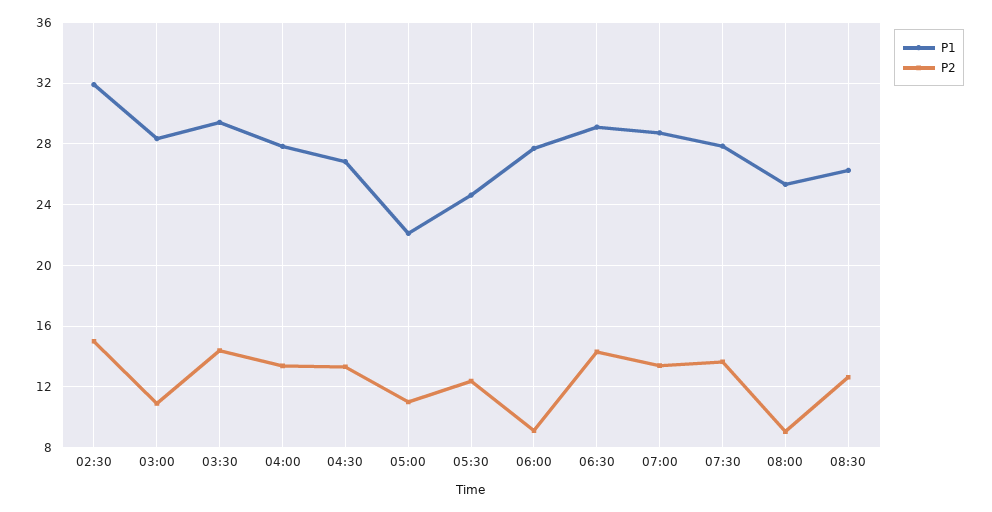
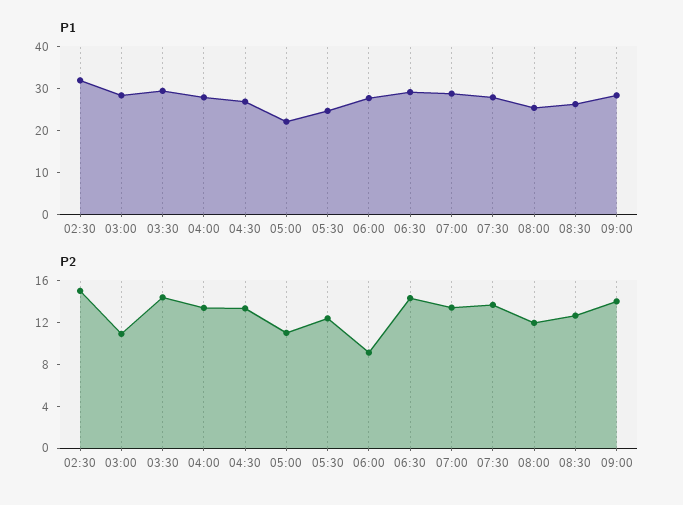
P2, 08:00: 9 -> 12
P1, 09:00: none -> 28
P2, 09:00: none -> 14

